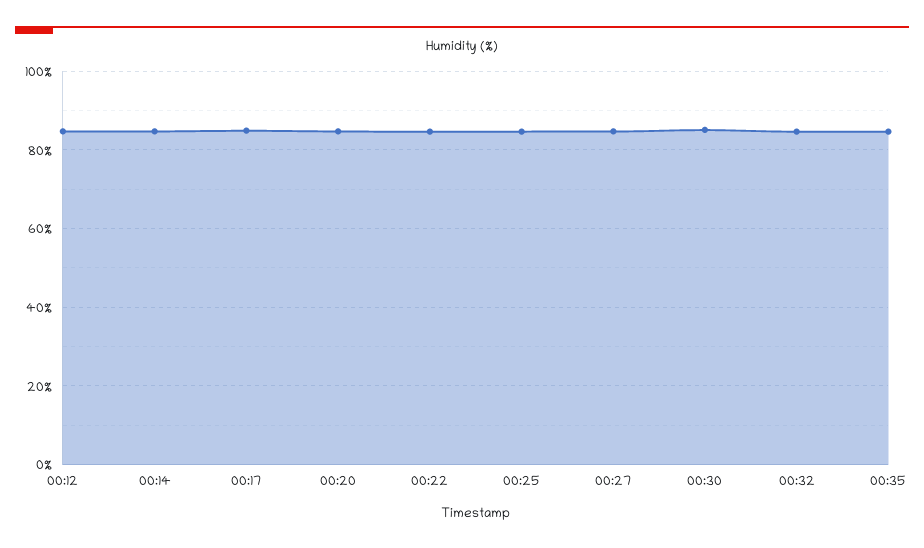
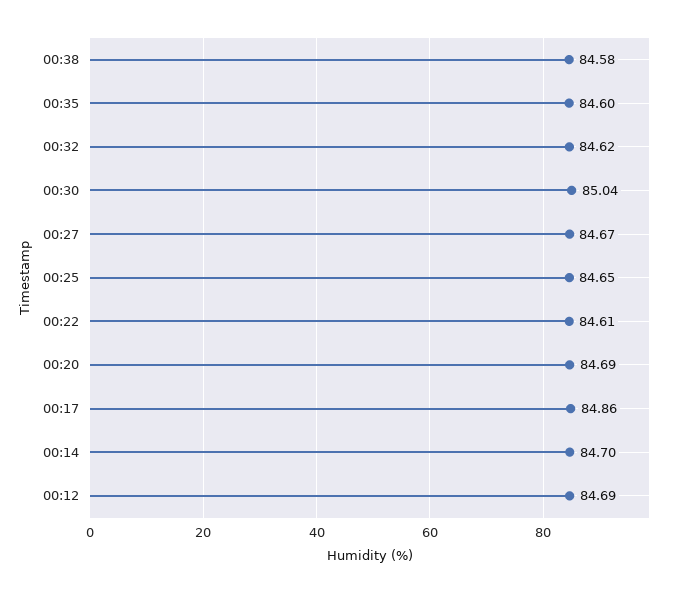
00:38: none -> 84.58

